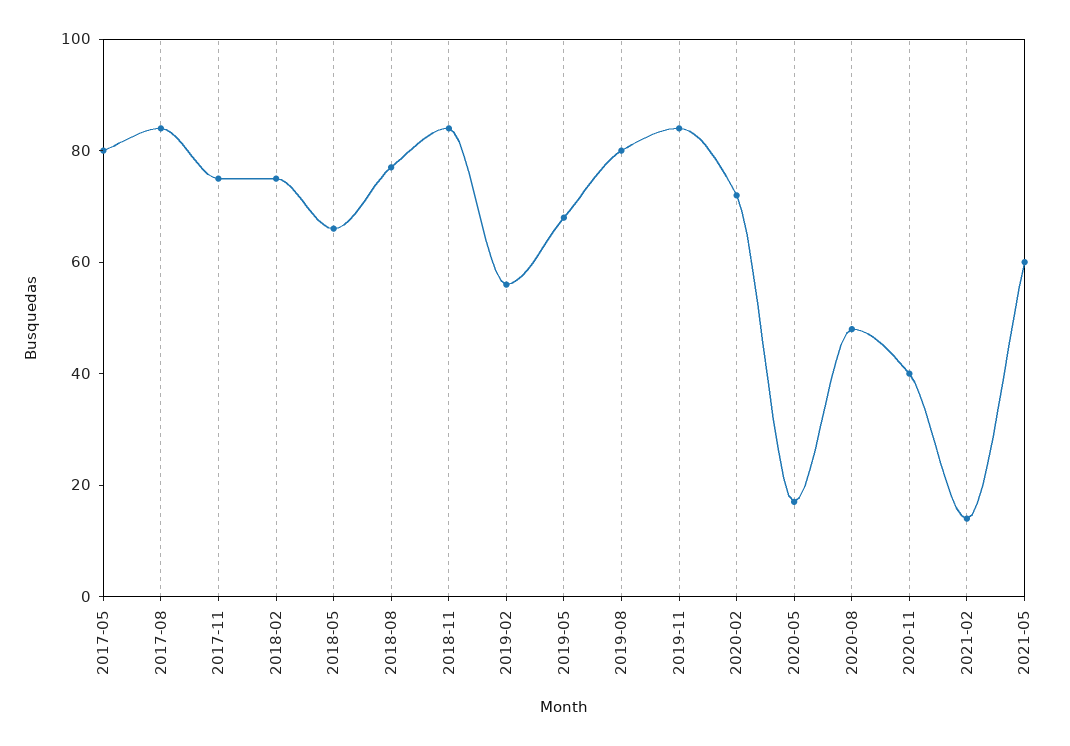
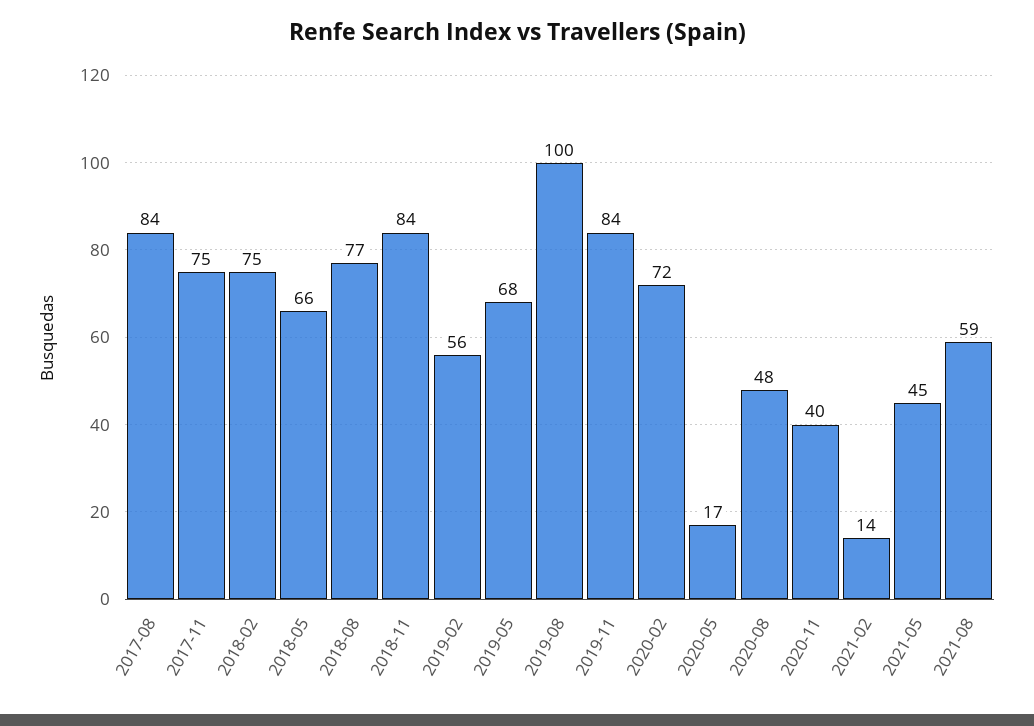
2017-05: 80 -> none
2019-08: 80 -> 100
2021-05: 60 -> 45
2021-08: none -> 59

